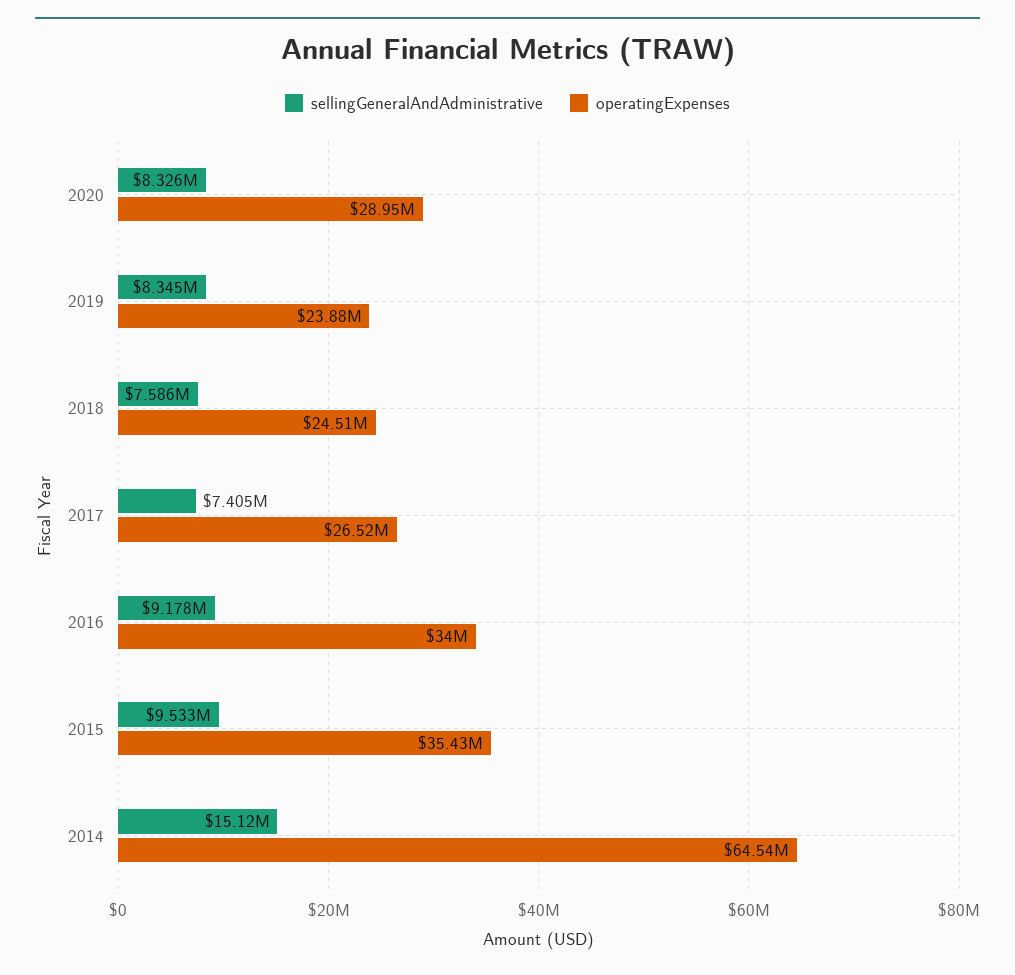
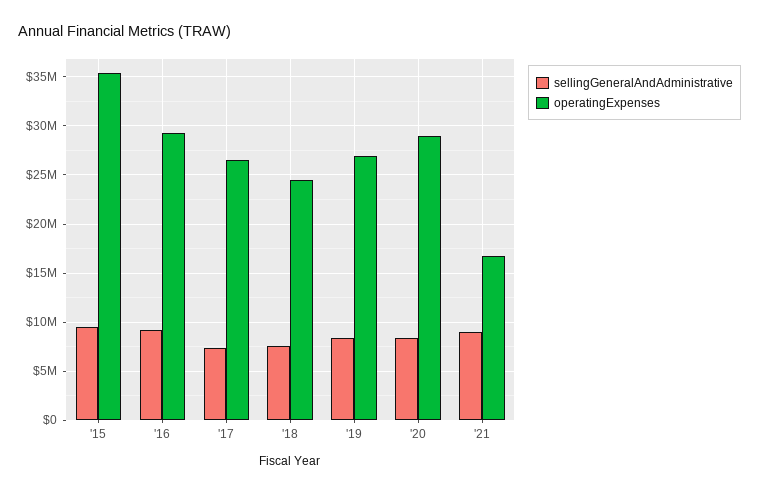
operatingExpenses, 2019: 23880000 -> 27000000
operatingExpenses, 2016: 34000000 -> 29000000
sellingGeneralAndAdministrative, 2014: 15120000 -> none
operatingExpenses, 2014: 64540000 -> none
sellingGeneralAndAdministrative, '21: none -> 9000000
operatingExpenses, '21: none -> 17000000

